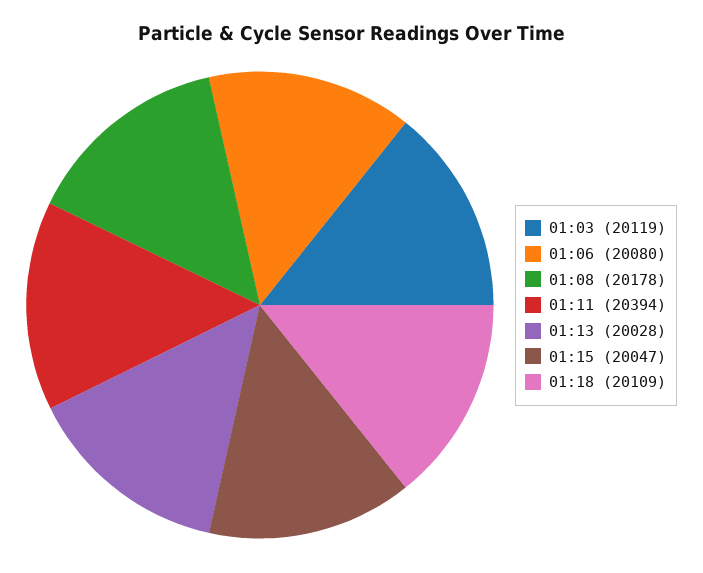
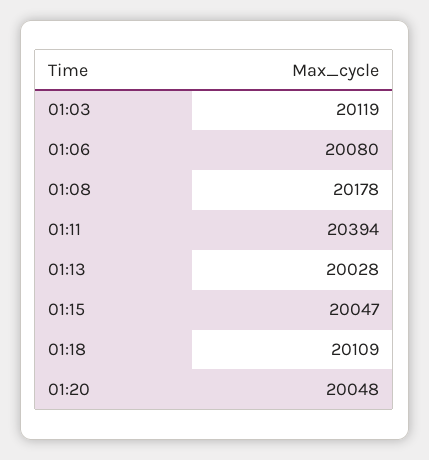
01:20: none -> 20048

